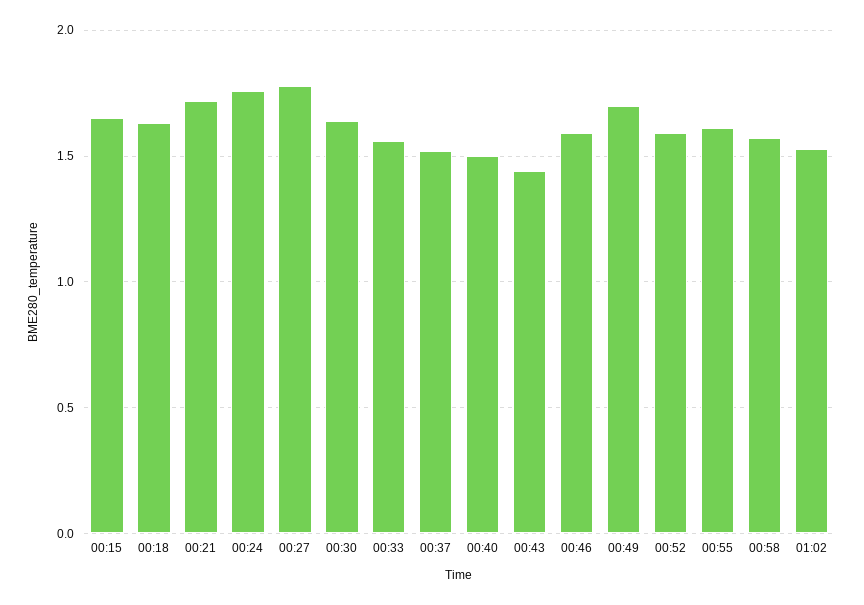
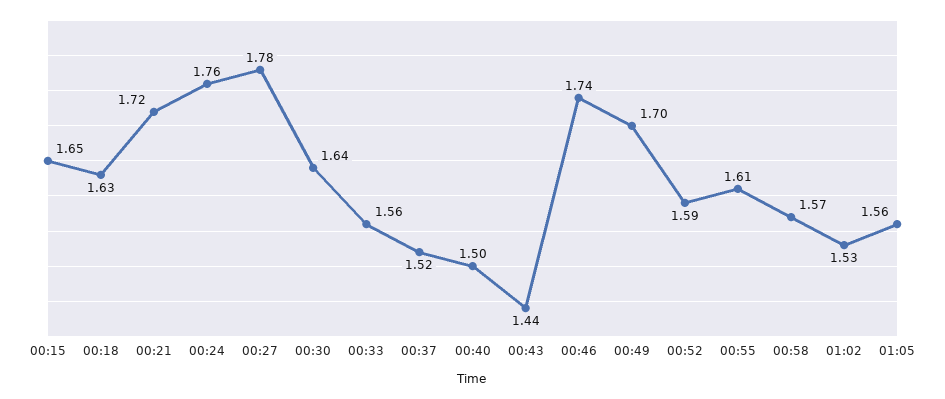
00:46: 1.6 -> 1.74
01:05: none -> 1.56

